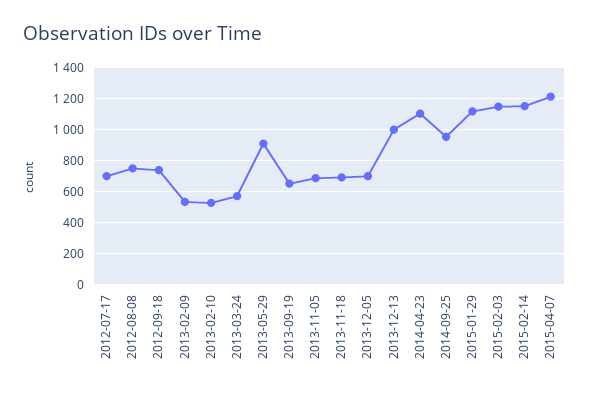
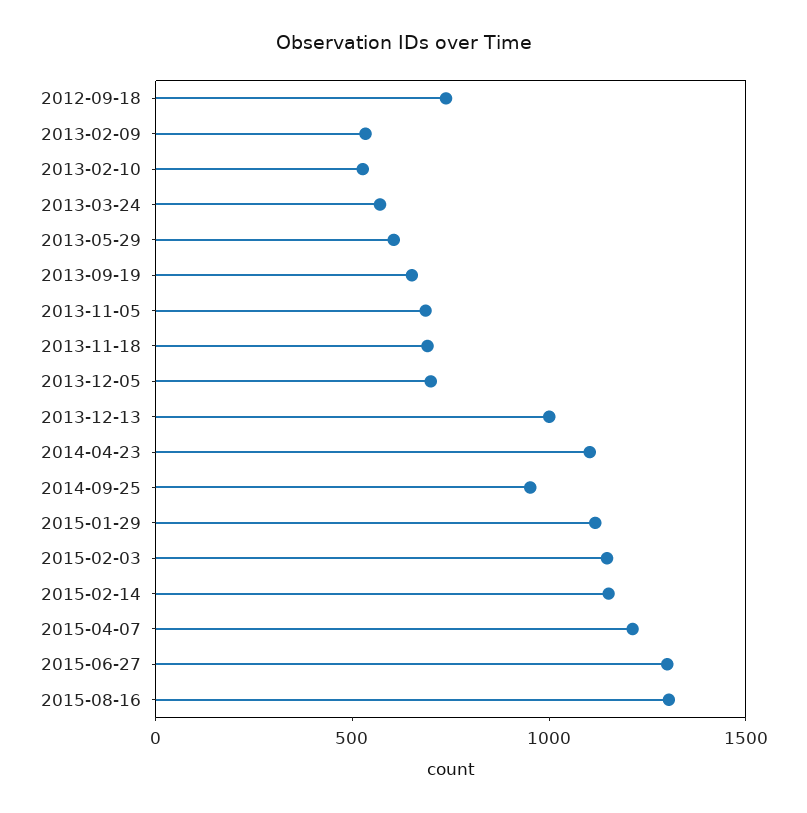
2012-07-17: 700 -> none
2012-08-08: 750 -> none
2013-05-29: 900 -> 600
2015-06-27: none -> 1300
2015-08-16: none -> 1300

